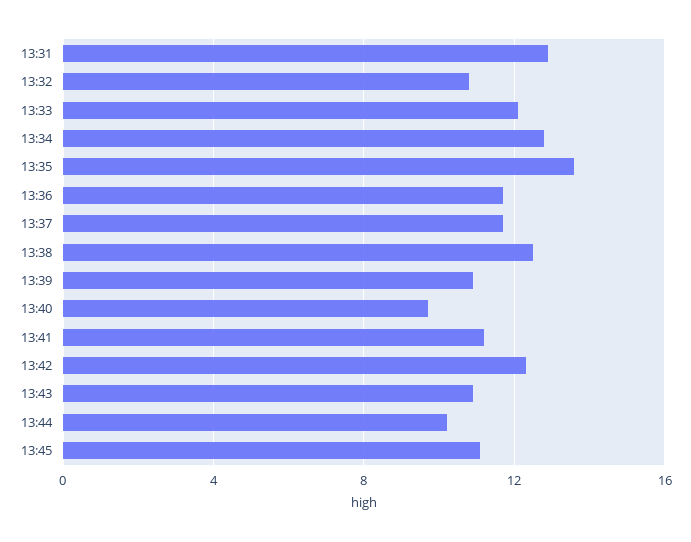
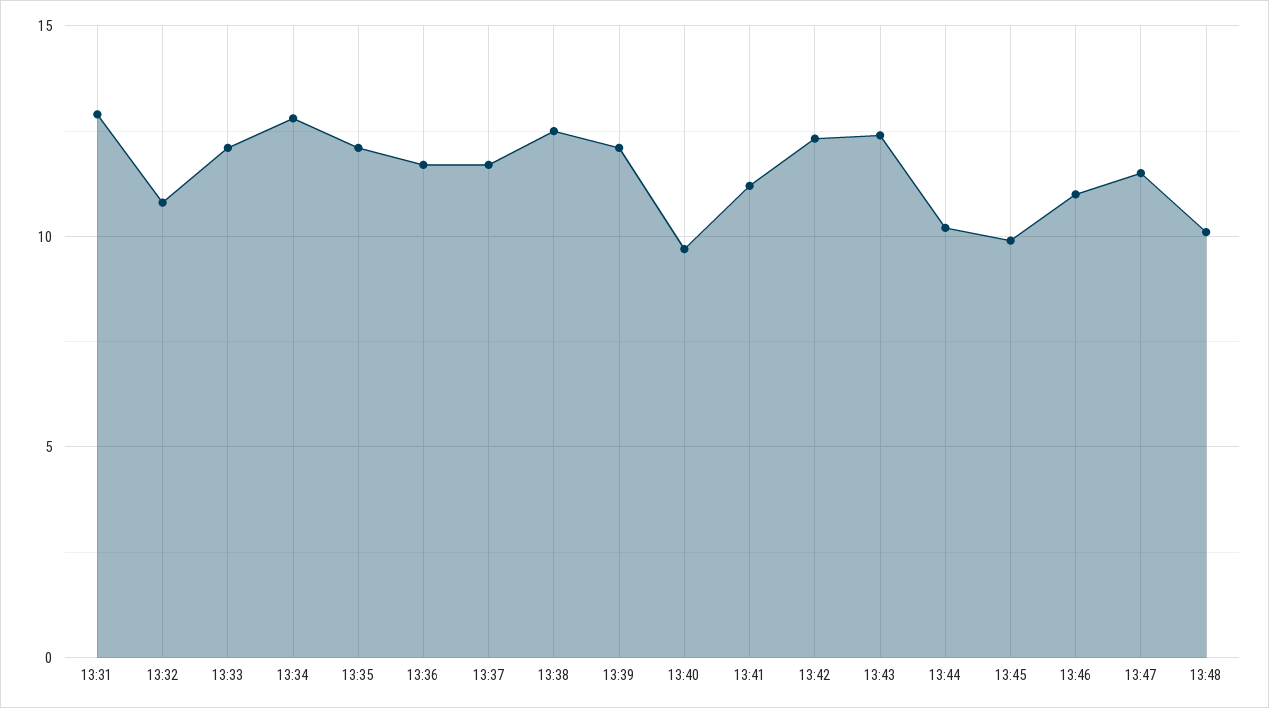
13:35: 13.5 -> 12
13:39: 11 -> 12
13:43: 11 -> 12.5
13:45: 11 -> 10
13:46: none -> 11
13:47: none -> 11.5
13:48: none -> 10

